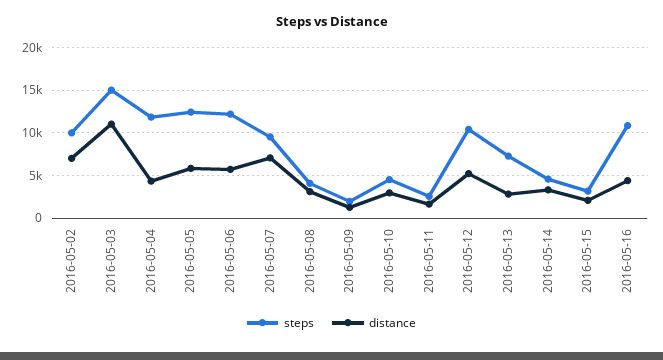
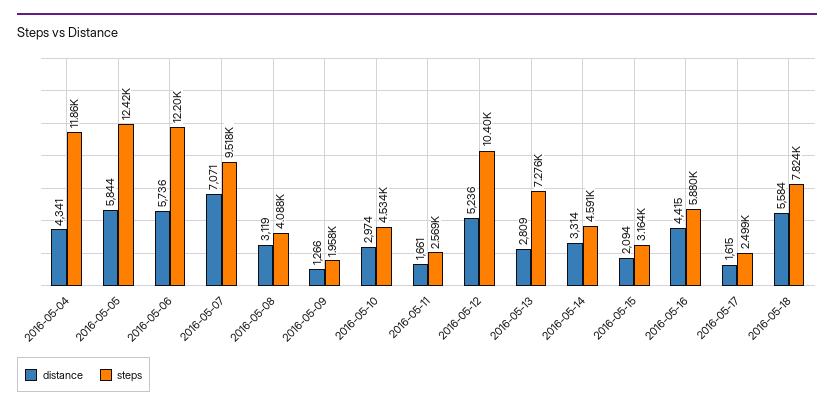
steps, 2016-05-02: 10000 -> none
distance, 2016-05-02: 7000 -> none
steps, 2016-05-03: 15000 -> none
distance, 2016-05-03: 11000 -> none
steps, 2016-05-16: 11000 -> 5880
distance, 2016-05-17: none -> 1615
steps, 2016-05-17: none -> 2499
distance, 2016-05-18: none -> 5584
steps, 2016-05-18: none -> 7824

